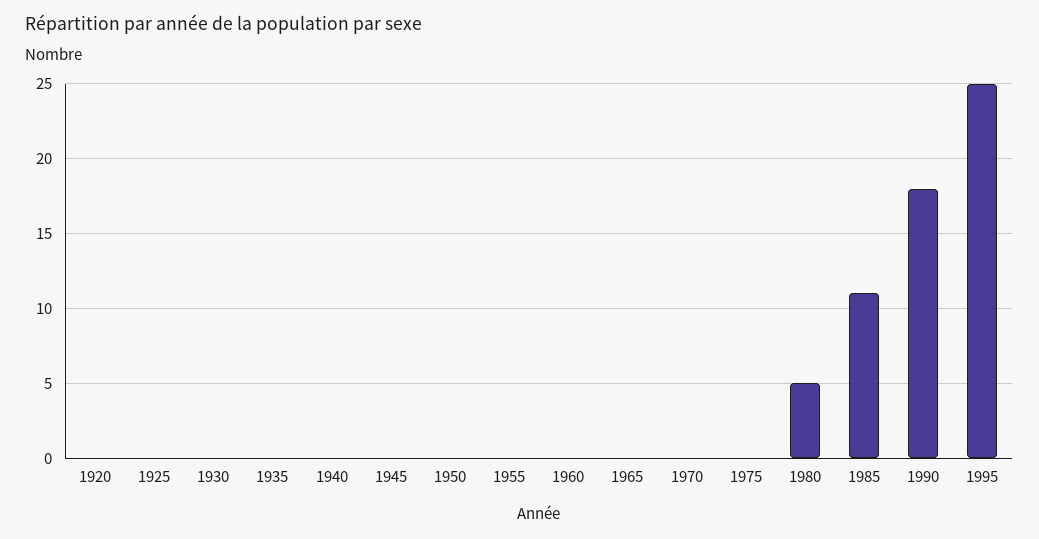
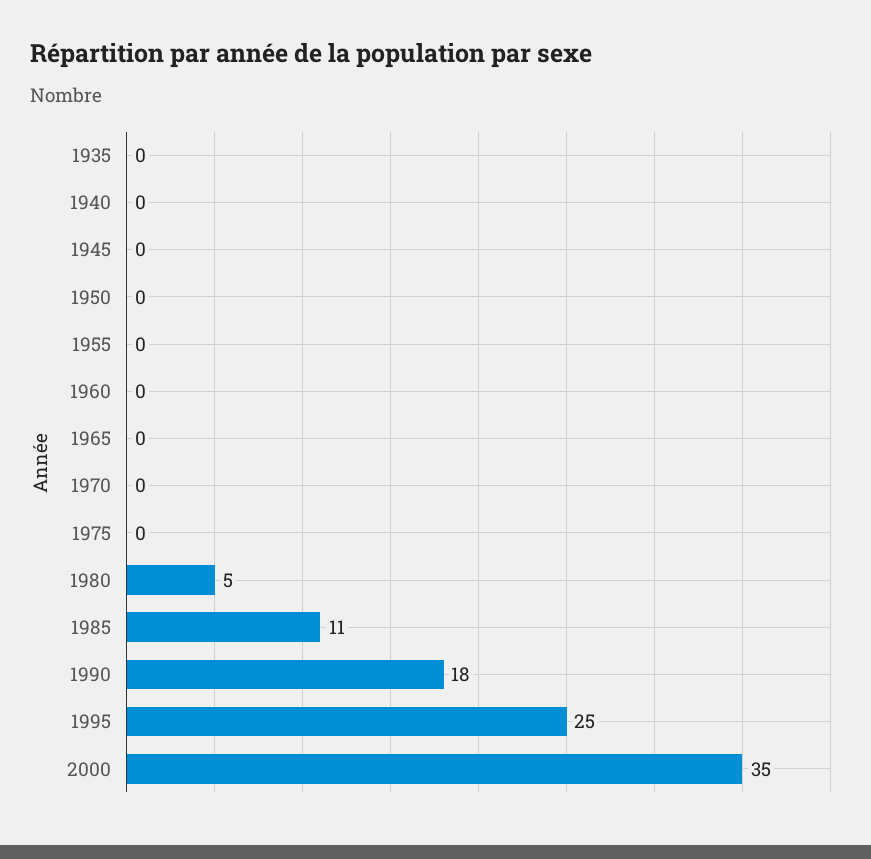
1920: 0 -> none
1925: 0 -> none
1930: 0 -> none
2000: none -> 35

